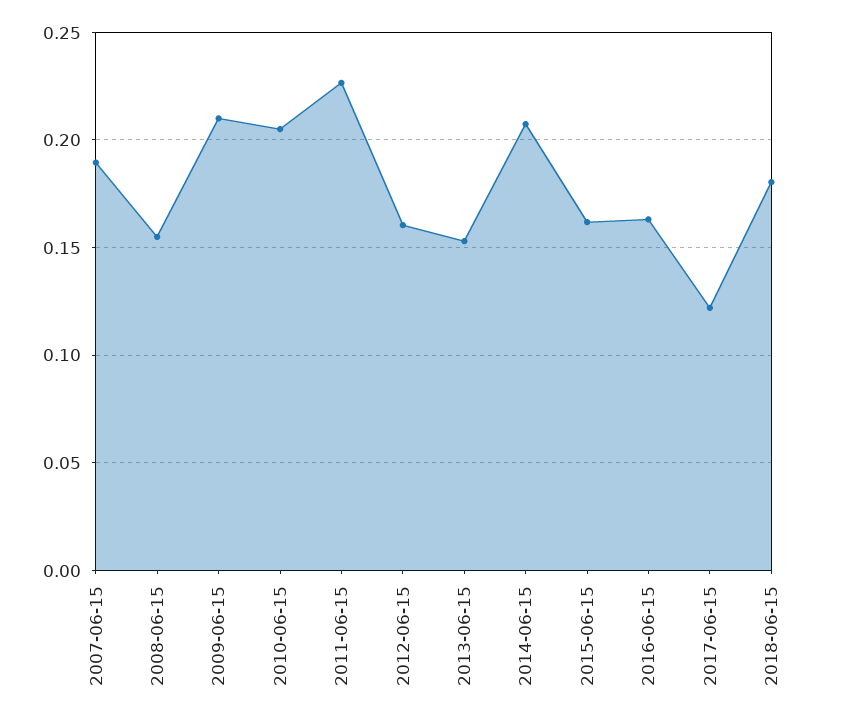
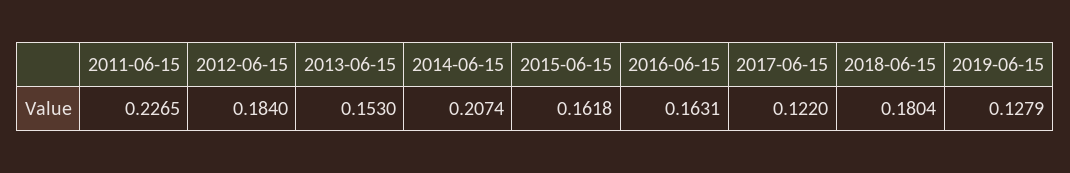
2007-06-15: 0.19 -> none
2008-06-15: 0.155 -> none
2009-06-15: 0.21 -> none
2010-06-15: 0.205 -> none
2012-06-15: 0.16 -> 0.184
2019-06-15: none -> 0.1279

